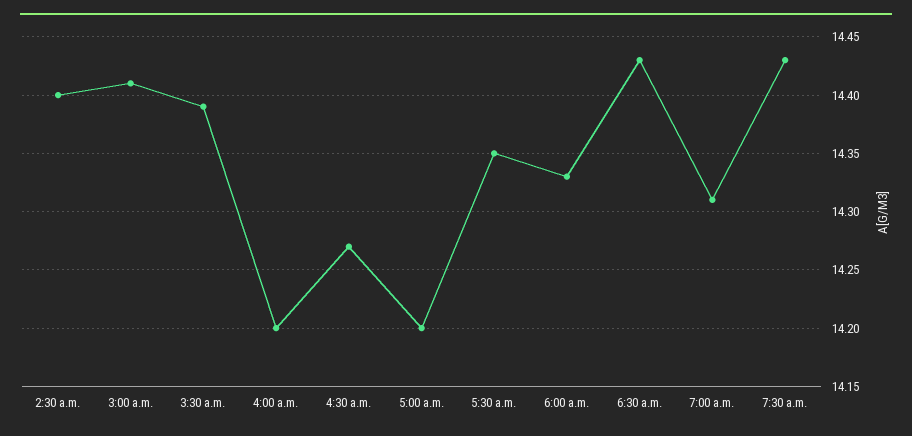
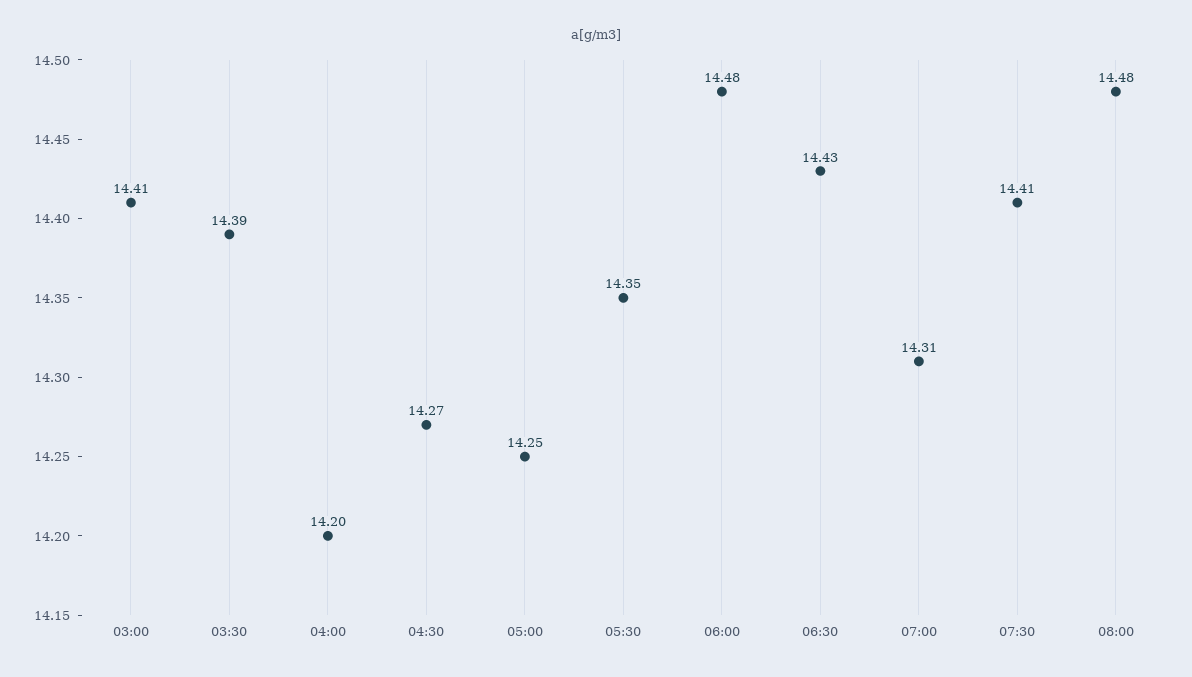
2:30 a.m.: 14.4 -> none
5:00 a.m.: 14.2 -> 14.25
6:00 a.m.: 14.33 -> 14.48
7:30 a.m.: 14.43 -> 14.41
08:00: none -> 14.48

